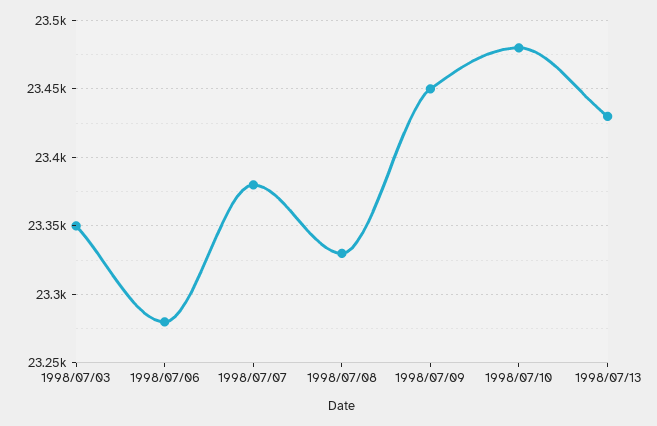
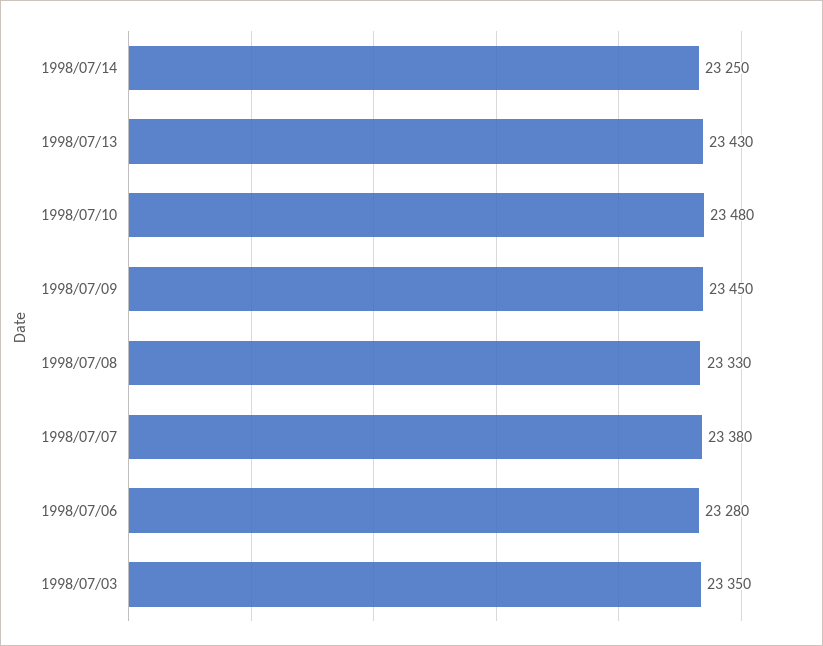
1998/07/14: none -> 23250

